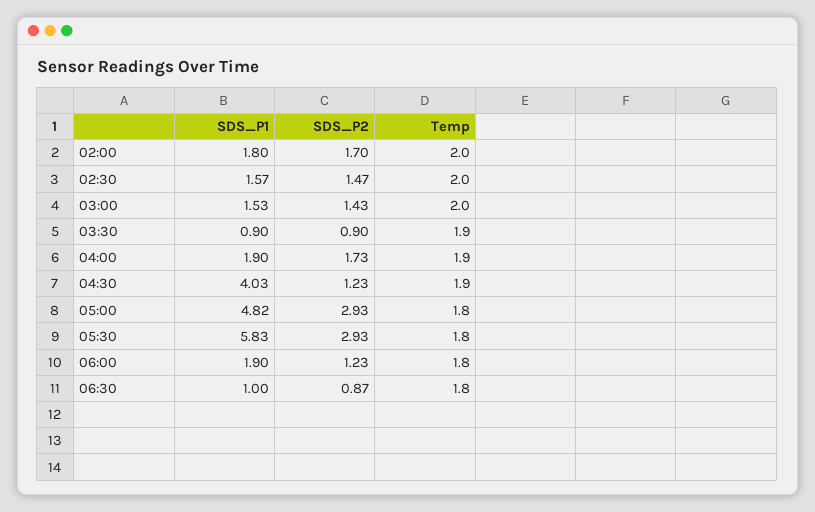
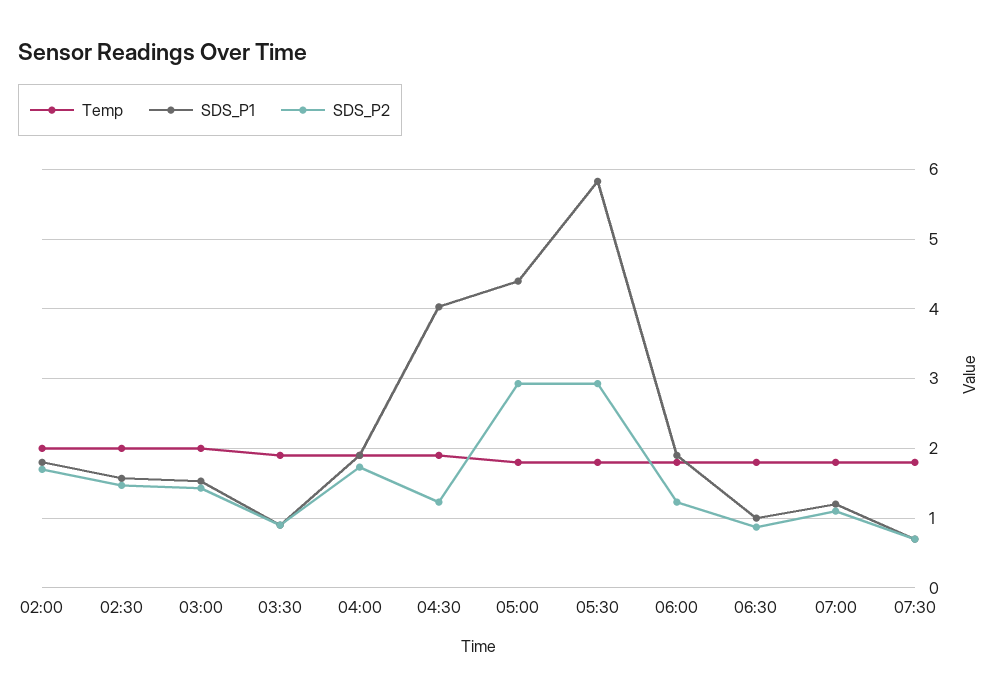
SDS_P1, 05:00: 4.82 -> 4.4
Temp, 07:00: none -> 1.8
SDS_P1, 07:00: none -> 1.2
SDS_P2, 07:00: none -> 1.1
Temp, 07:30: none -> 1.8
SDS_P1, 07:30: none -> 0.7
SDS_P2, 07:30: none -> 0.7

